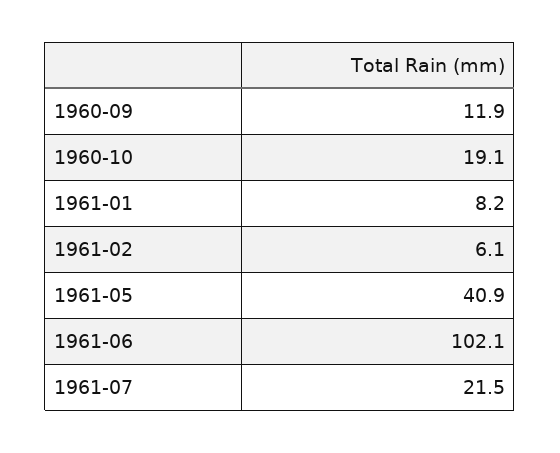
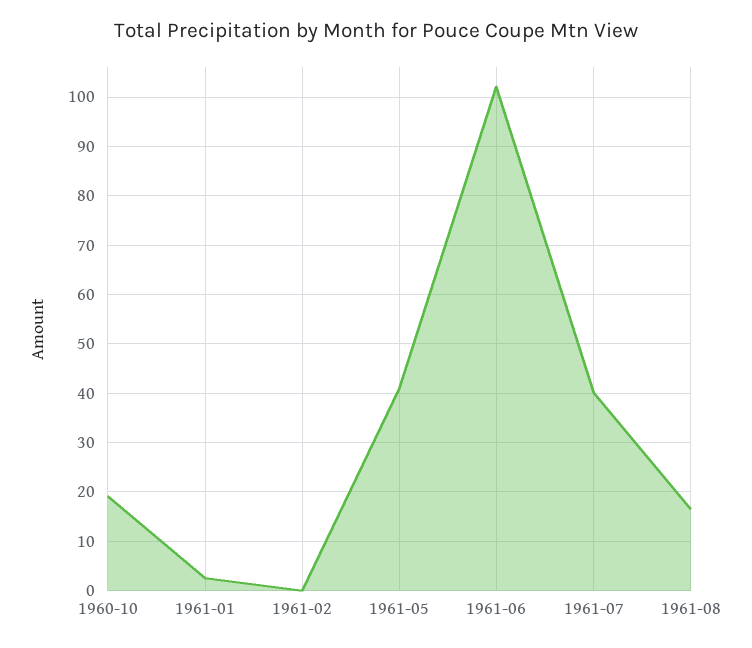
1960-09: 11.9 -> none
1961-01: 8.2 -> 2
1961-02: 6.1 -> 0
1961-07: 21.5 -> 40
1961-08: none -> 16

